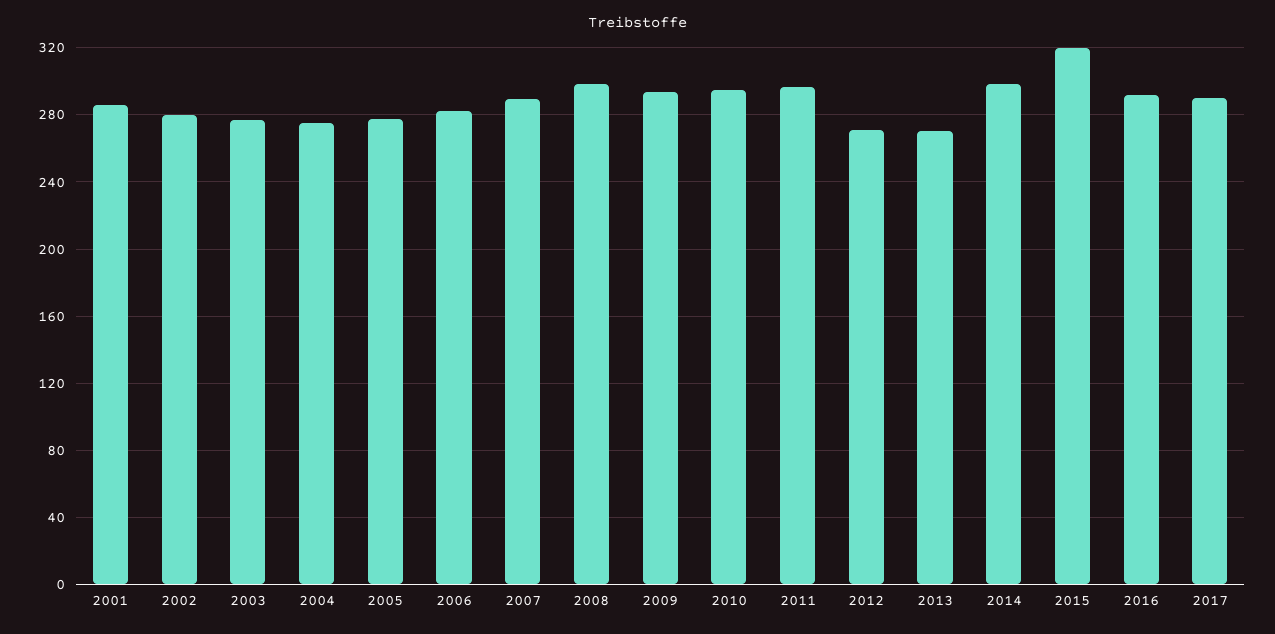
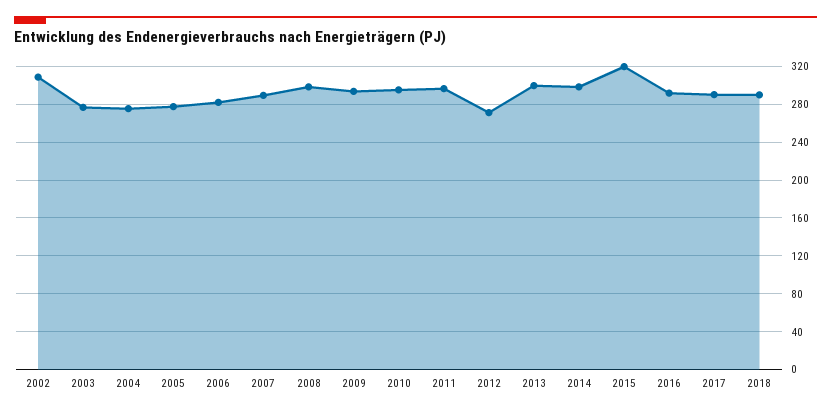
2001: 285 -> none
2002: 280 -> 310
2013: 270 -> 300
2018: none -> 290

